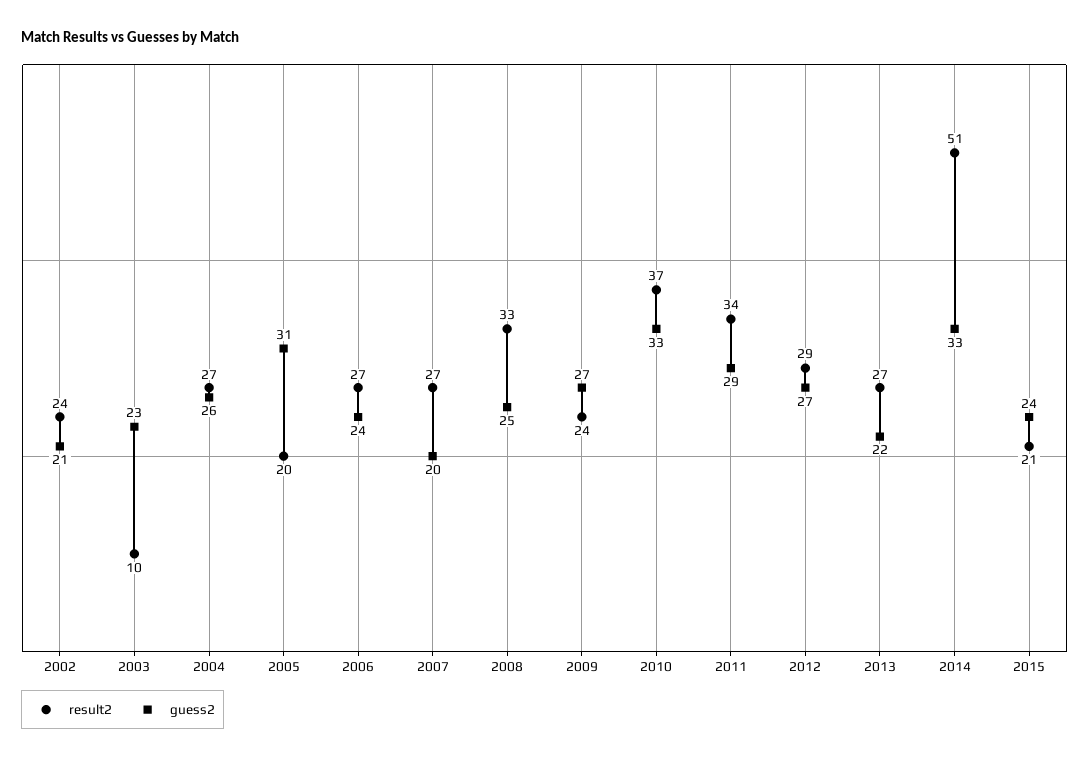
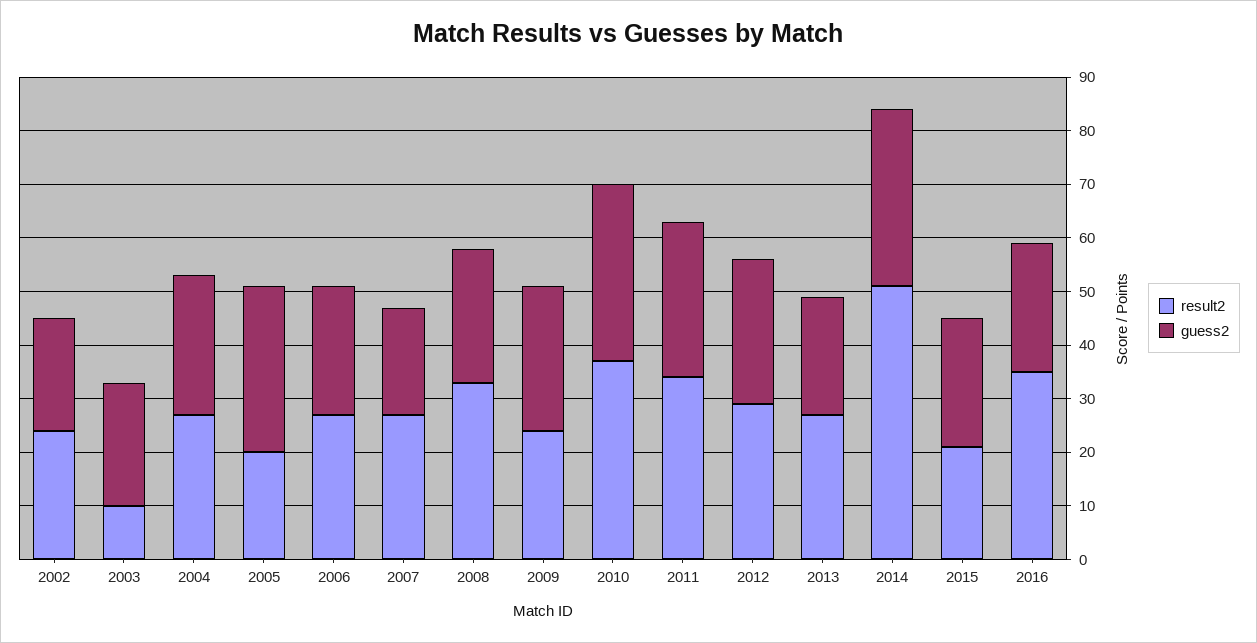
result2, 2016: none -> 35
guess2, 2016: none -> 25

